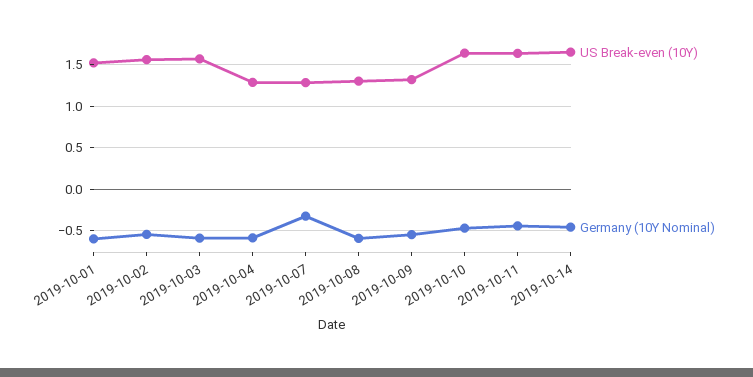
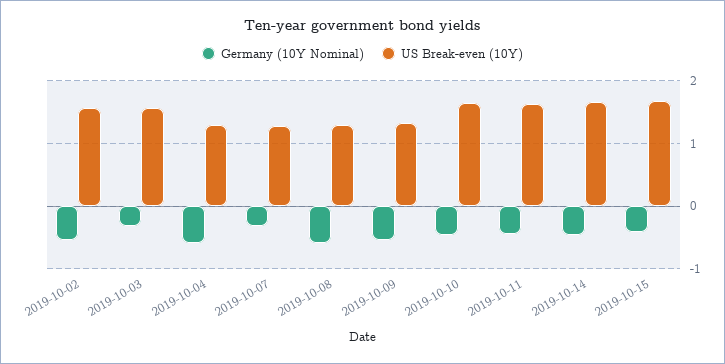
US Break-even (10Y), 2019-10-01: 1.5 -> none
Germany (10Y Nominal), 2019-10-01: -0.6 -> none
Germany (10Y Nominal), 2019-10-03: -0.6 -> -0.3
Germany (10Y Nominal), 2019-10-15: none -> -0.4
US Break-even (10Y), 2019-10-15: none -> 1.7

